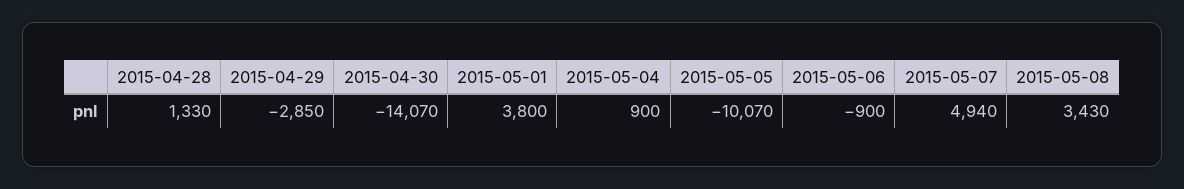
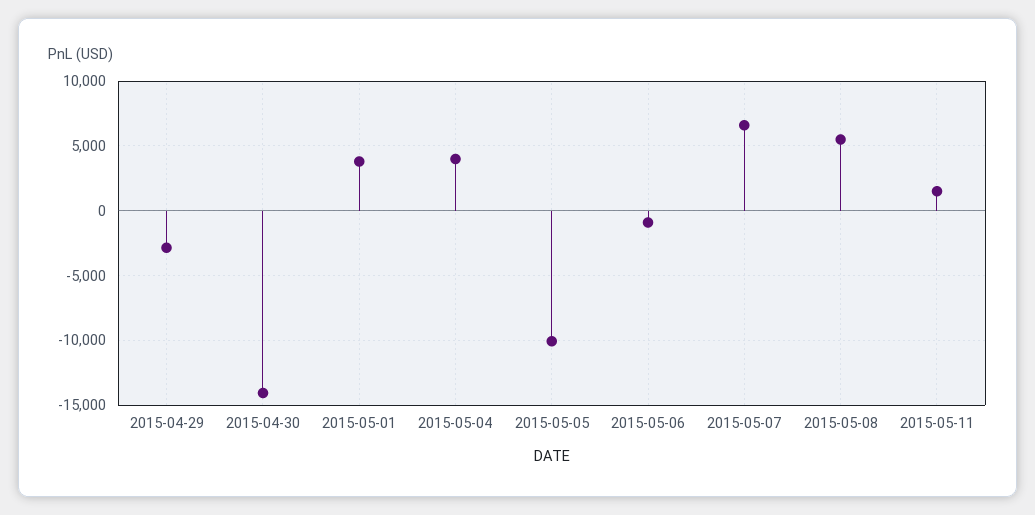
2015-04-28: 1330 -> none
2015-05-04: 900 -> 4000
2015-05-07: 4940 -> 6500
2015-05-08: 3430 -> 5500
2015-05-11: none -> 1500

